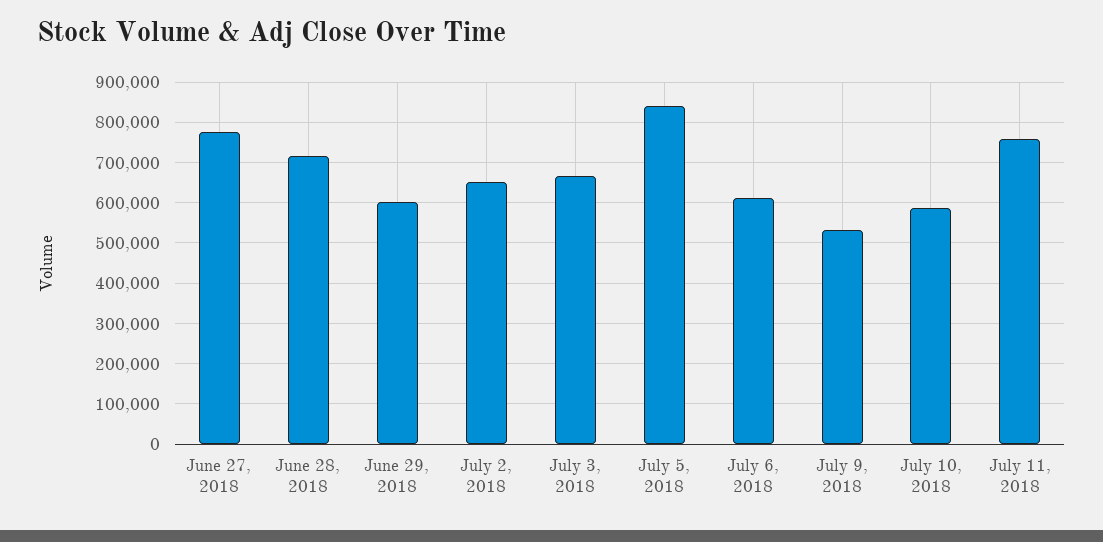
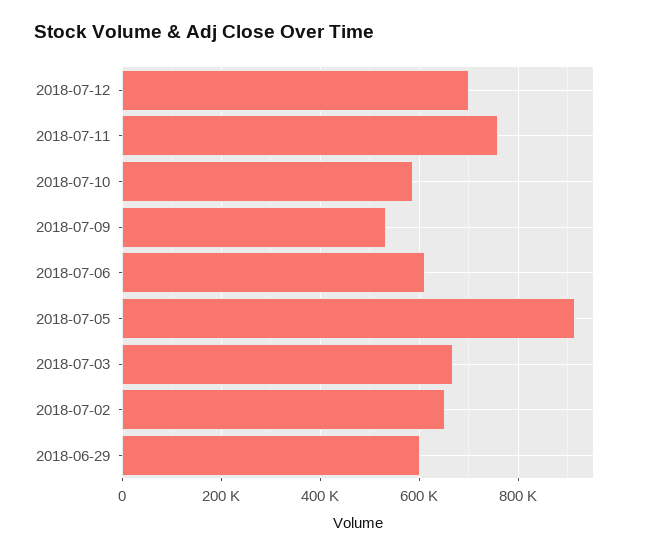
June 27, 2018: 780000 -> none
June 28, 2018: 720000 -> none
July 5, 2018: 840000 -> 920000
2018-07-12: none -> 700000

